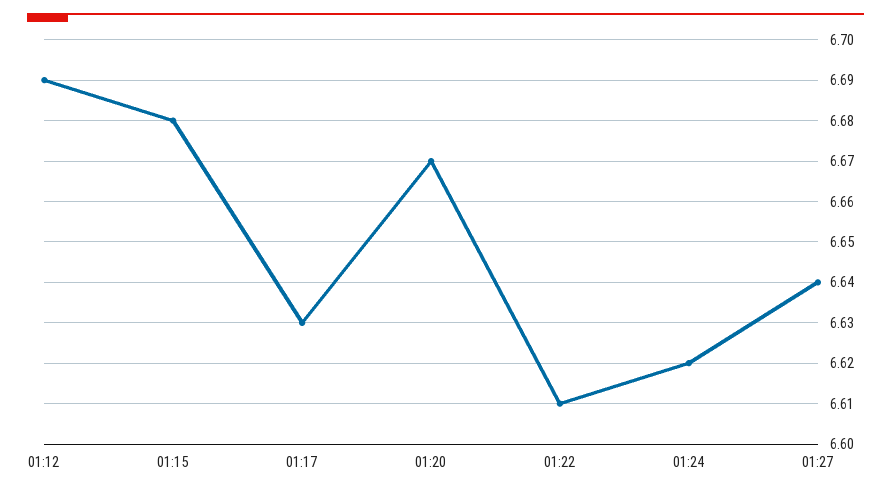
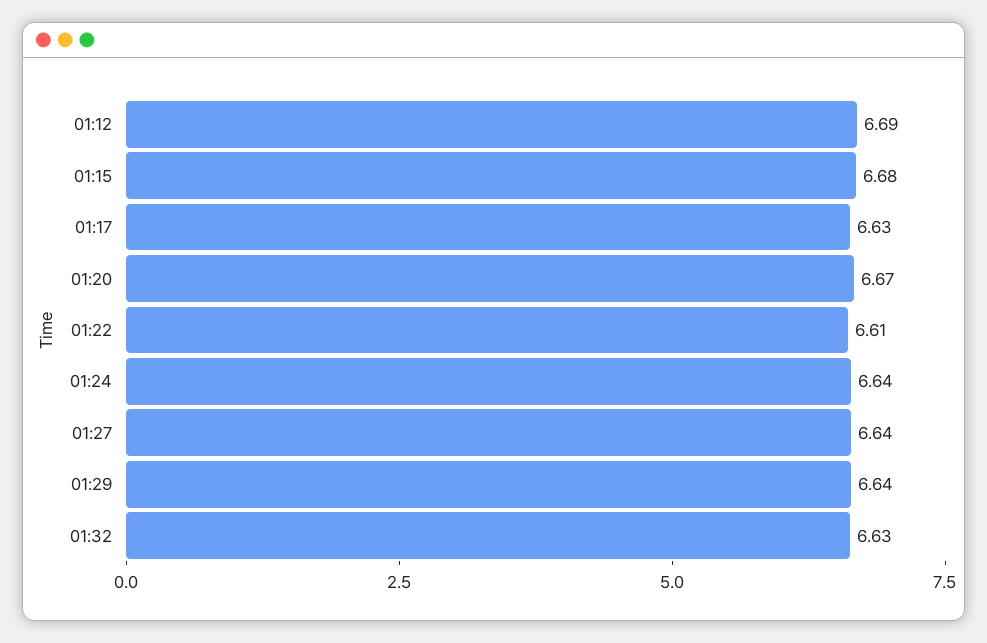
01:24: 6.62 -> 6.64
01:29: none -> 6.64
01:32: none -> 6.63

